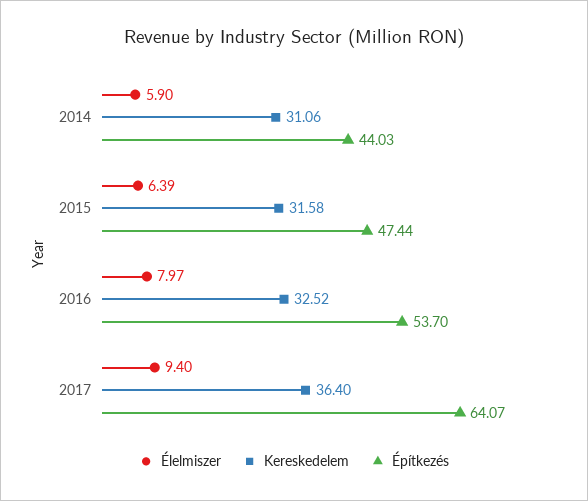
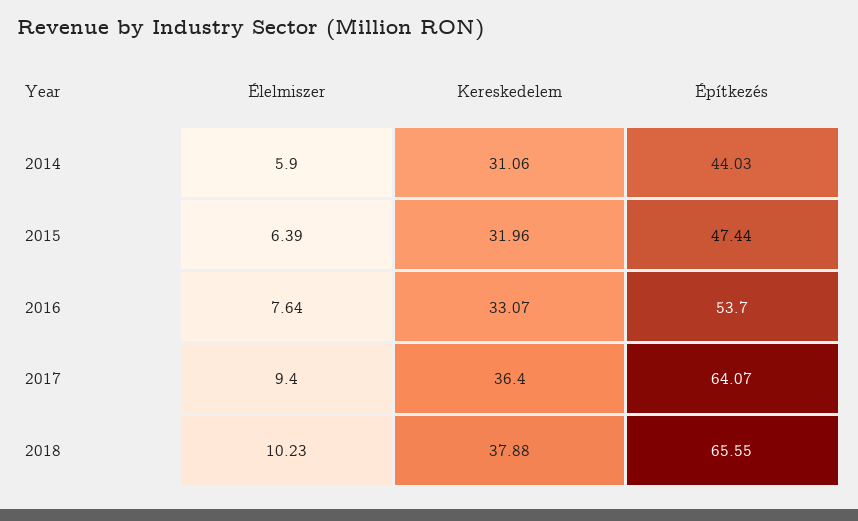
Kereskedelem, 2015: 31.58 -> 31.96
Élelmiszer, 2016: 7.97 -> 7.64
Kereskedelem, 2016: 32.52 -> 33.07
Élelmiszer, 2018: none -> 10.23
Kereskedelem, 2018: none -> 37.88
Építkezés, 2018: none -> 65.55

